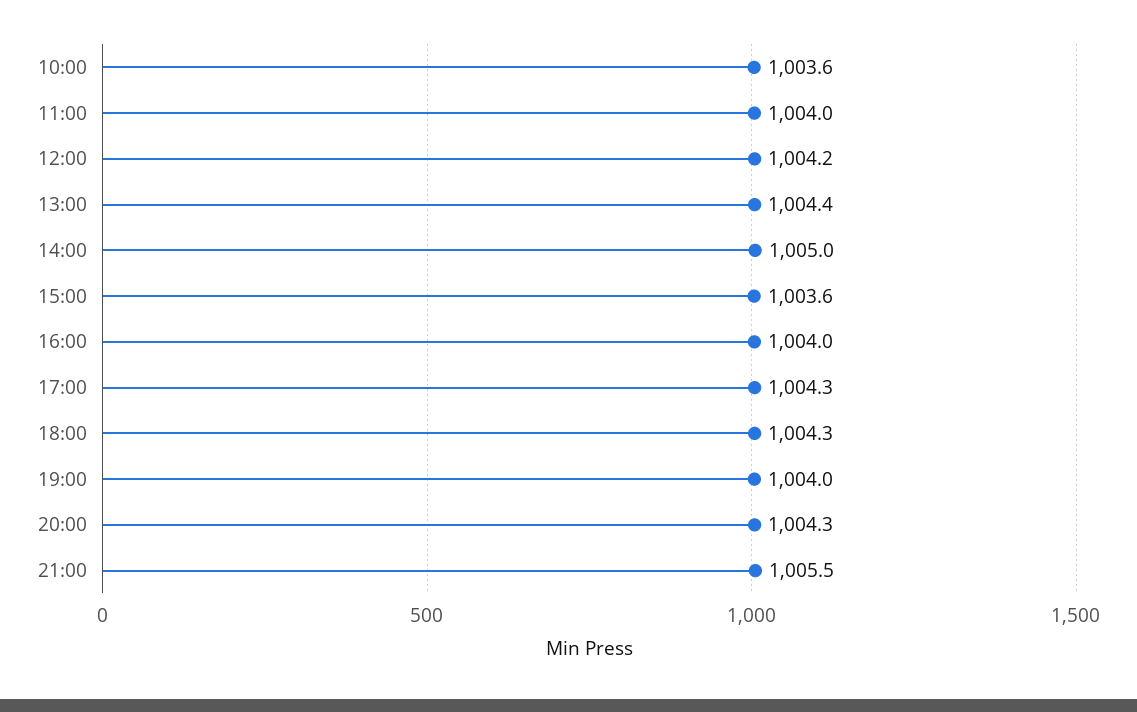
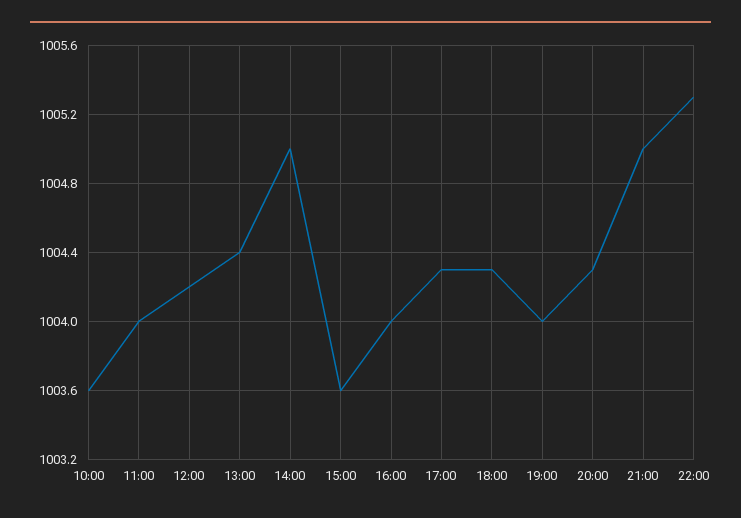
21:00: 1005.5 -> 1005
22:00: none -> 1005.3

